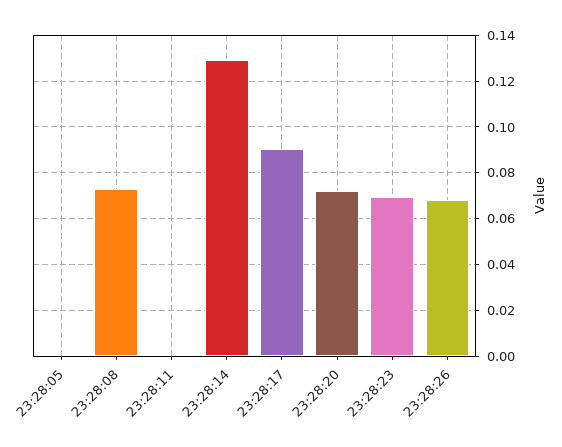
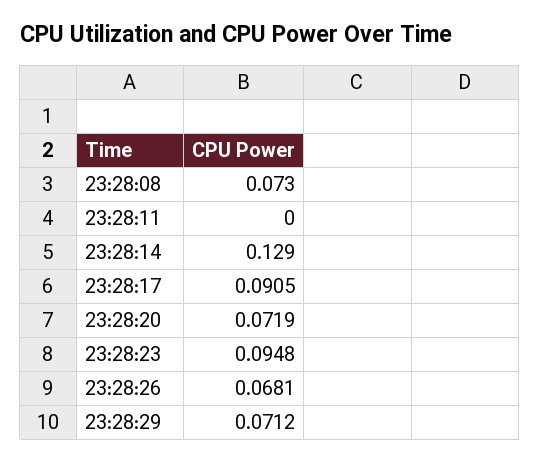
23:28:05: 0 -> none
23:28:23: 0.07 -> 0.0948
23:28:29: none -> 0.0712

